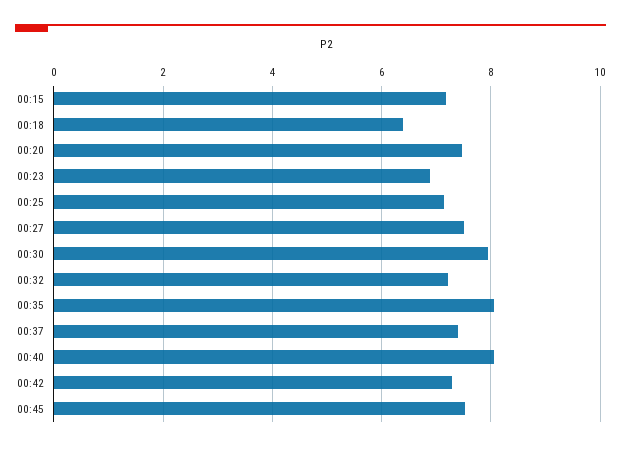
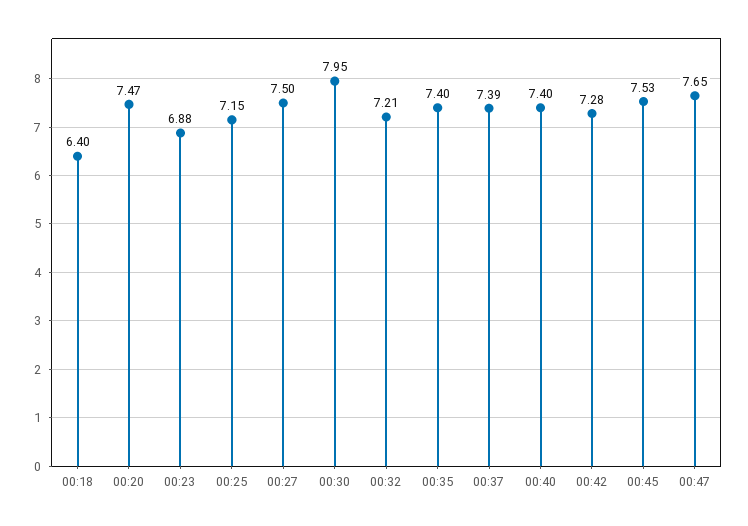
00:15: 7.2 -> none
00:35: 8 -> 7.4
00:40: 8 -> 7.4
00:47: none -> 7.65

